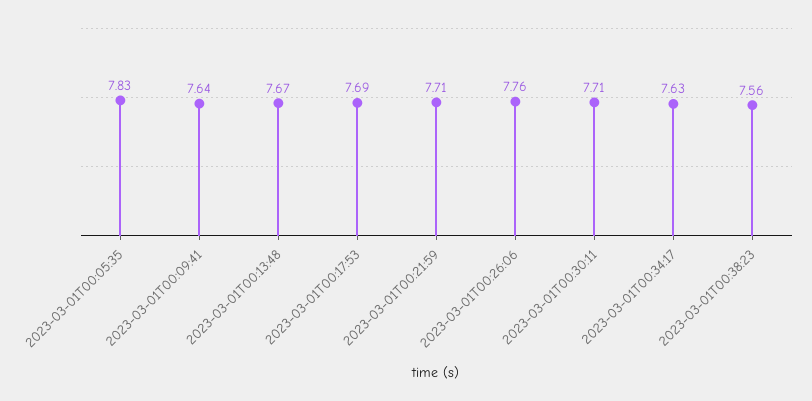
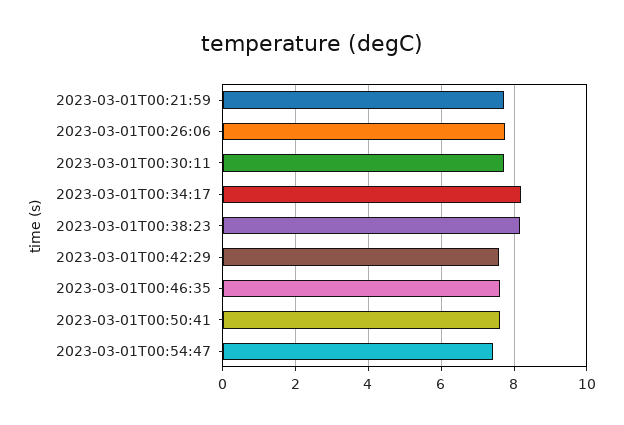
2023-03-01T00:05:35: 7.83 -> none
2023-03-01T00:09:41: 7.64 -> none
2023-03-01T00:13:48: 7.67 -> none
2023-03-01T00:17:53: 7.69 -> none
2023-03-01T00:34:17: 7.63 -> 8.2
2023-03-01T00:38:23: 7.56 -> 8.2
2023-03-01T00:42:29: none -> 7.6
2023-03-01T00:46:35: none -> 7.6
2023-03-01T00:50:41: none -> 7.6
2023-03-01T00:54:47: none -> 7.4

